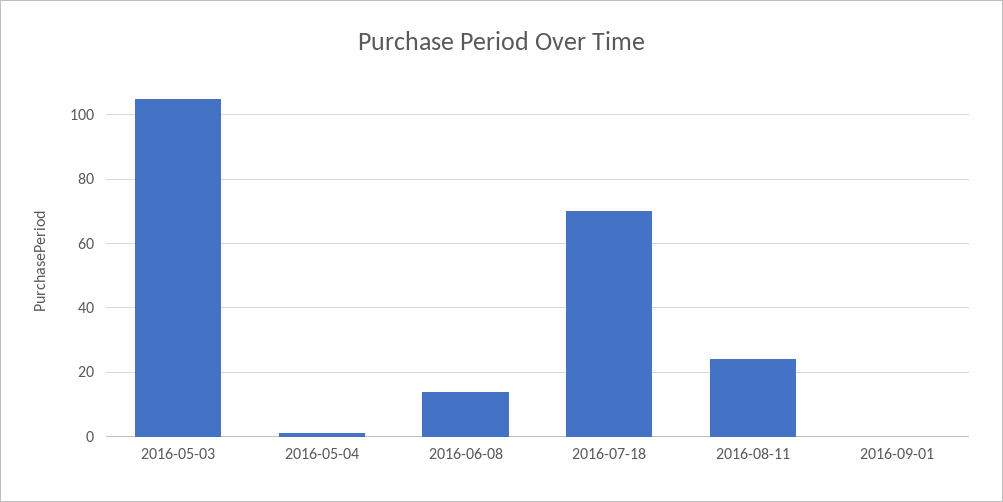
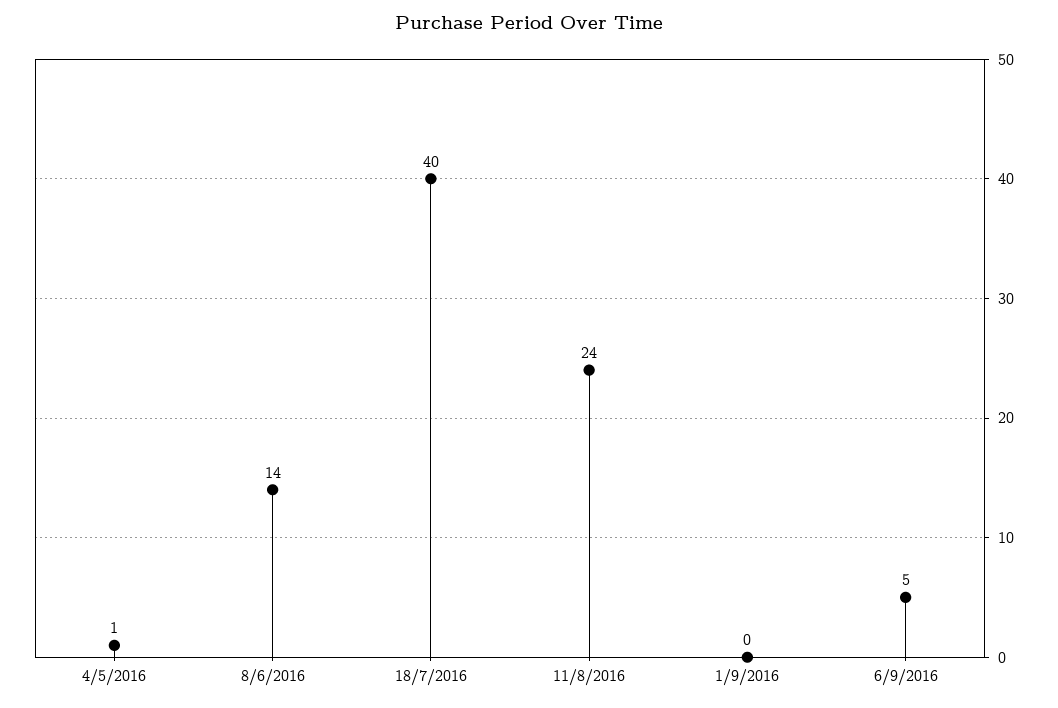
2016-05-03: 105 -> none
2016-07-18: 70 -> 40
6/9/2016: none -> 5

